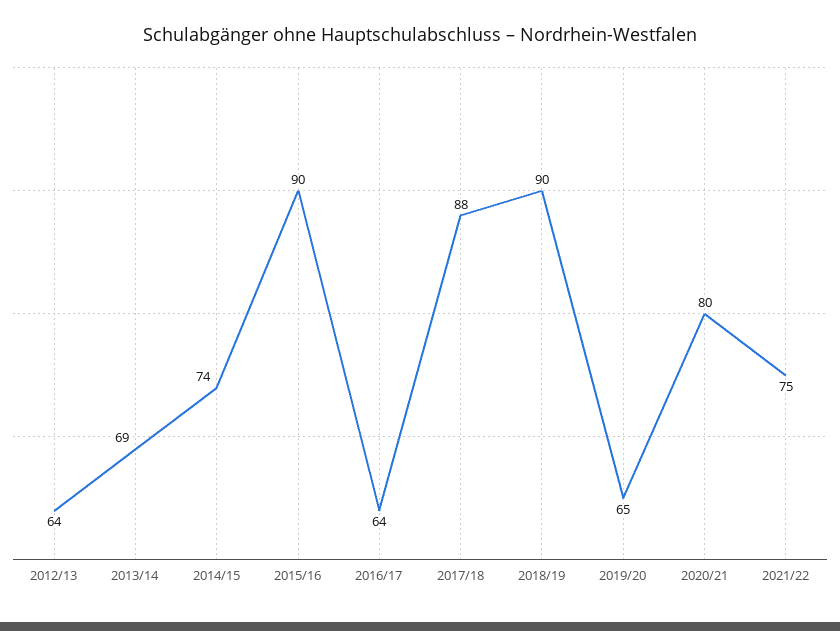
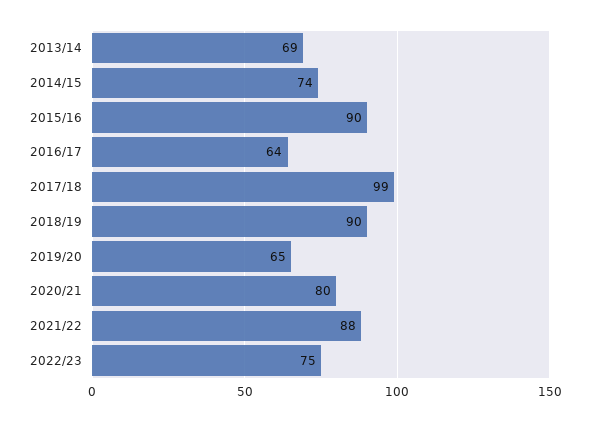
2012/13: 64 -> none
2017/18: 88 -> 99
2021/22: 75 -> 88
2022/23: none -> 75

